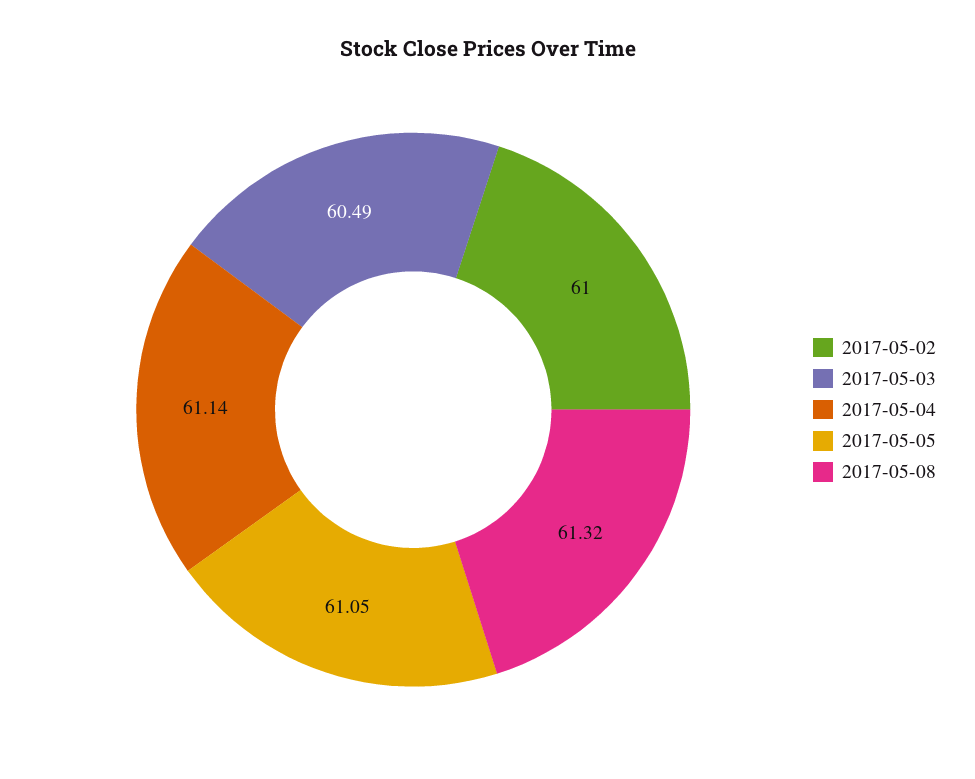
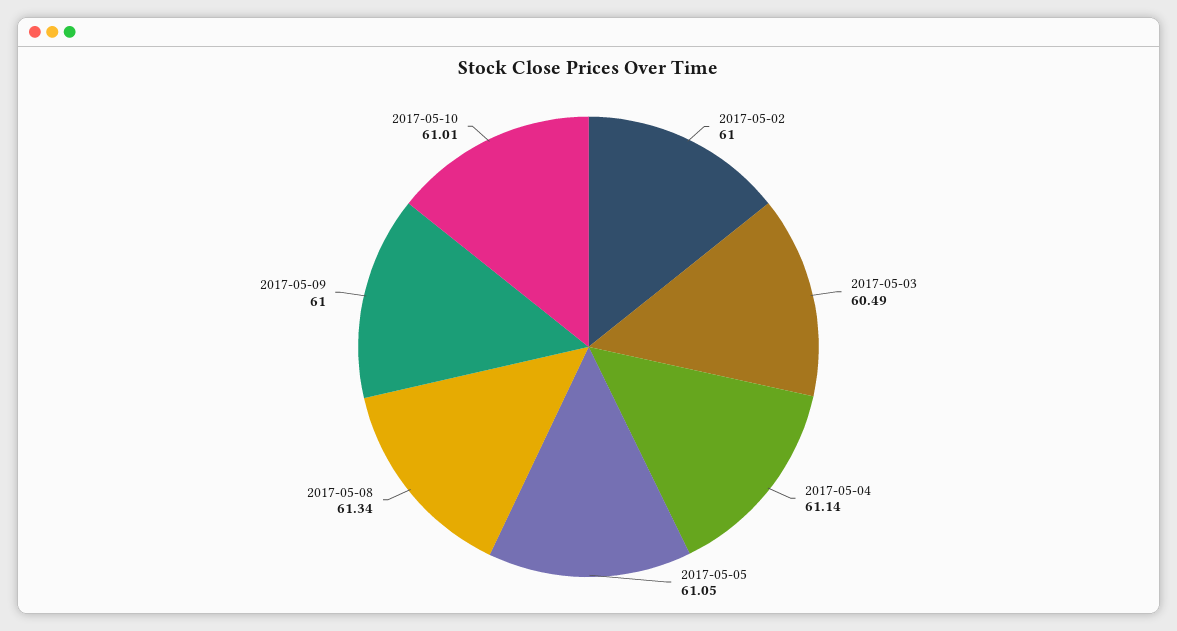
2017-05-08: 61.32 -> 61.34
2017-05-09: none -> 61
2017-05-10: none -> 61.01

